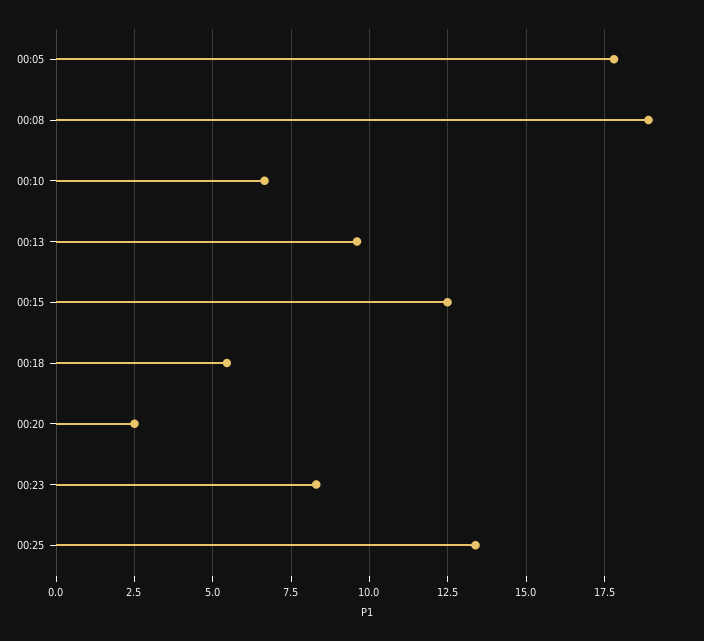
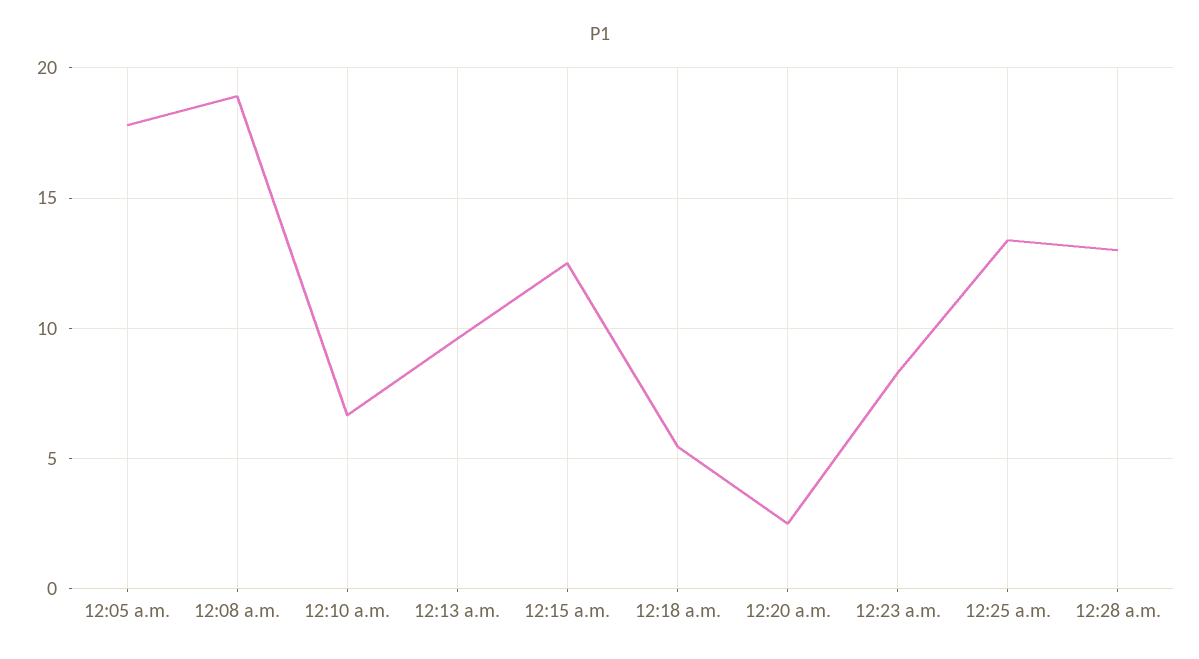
12:28 a.m.: none -> 13

